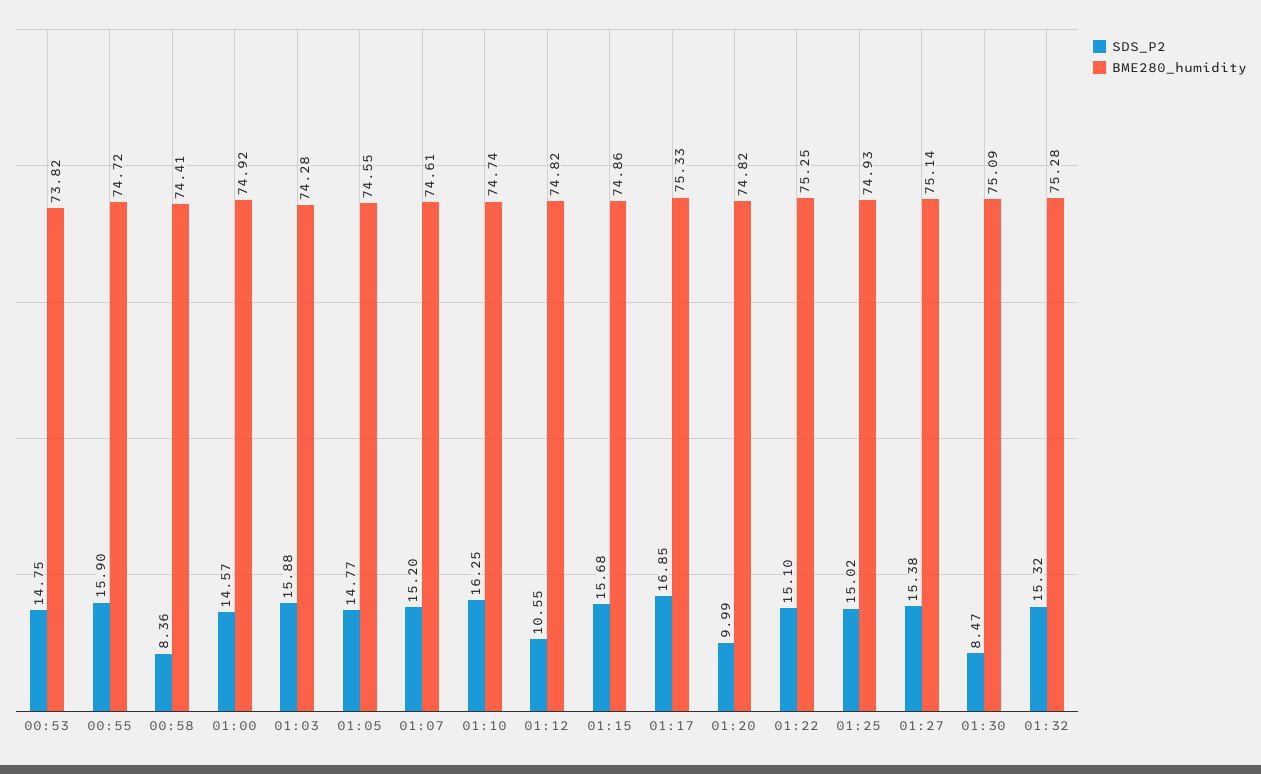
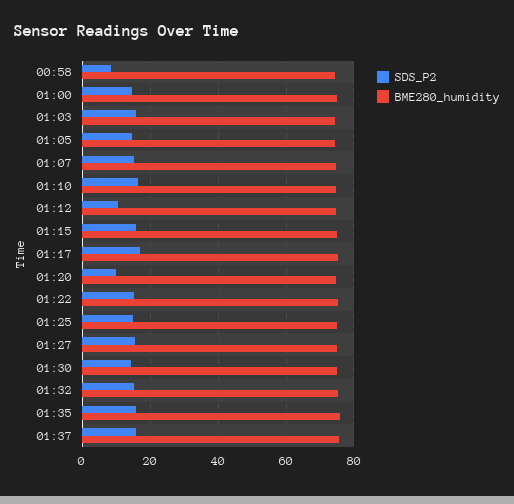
SDS_P2, 00:53: 14.75 -> none
BME280_humidity, 00:53: 73.82 -> none
SDS_P2, 00:55: 15.9 -> none
BME280_humidity, 00:55: 74.72 -> none
SDS_P2, 01:30: 8.47 -> 14
SDS_P2, 01:35: none -> 16
BME280_humidity, 01:35: none -> 76
SDS_P2, 01:37: none -> 16
BME280_humidity, 01:37: none -> 76

